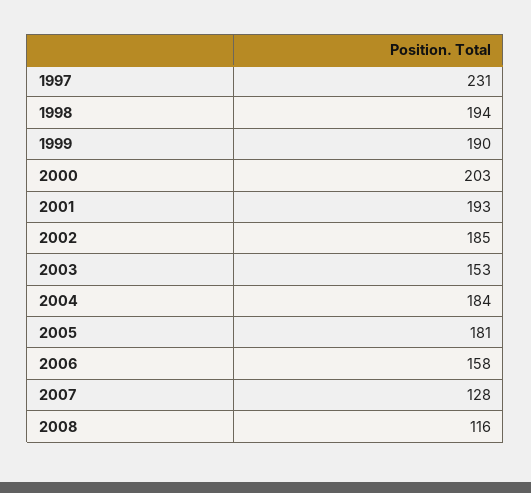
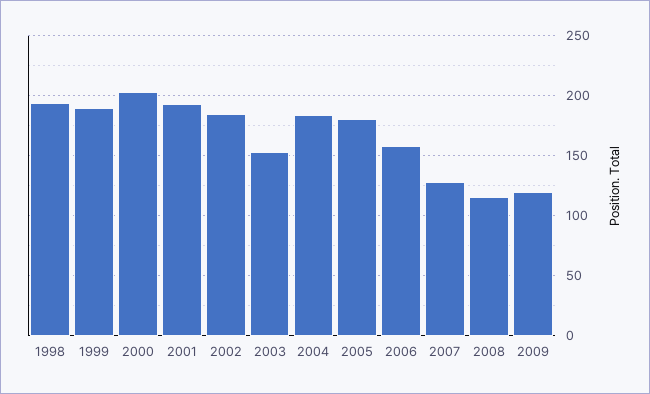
1997: 231 -> none
2009: none -> 120

